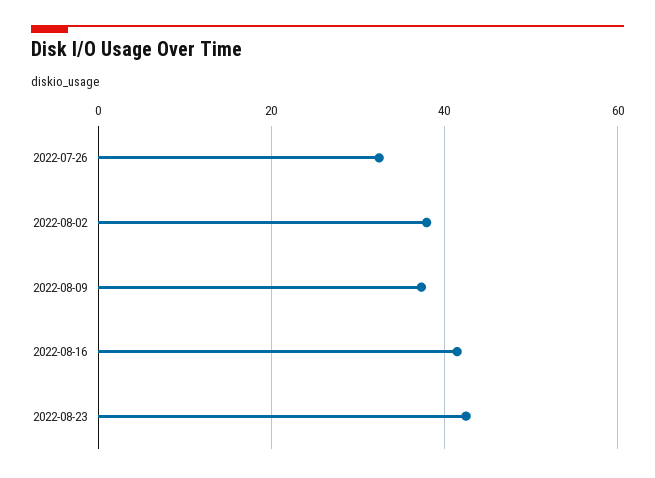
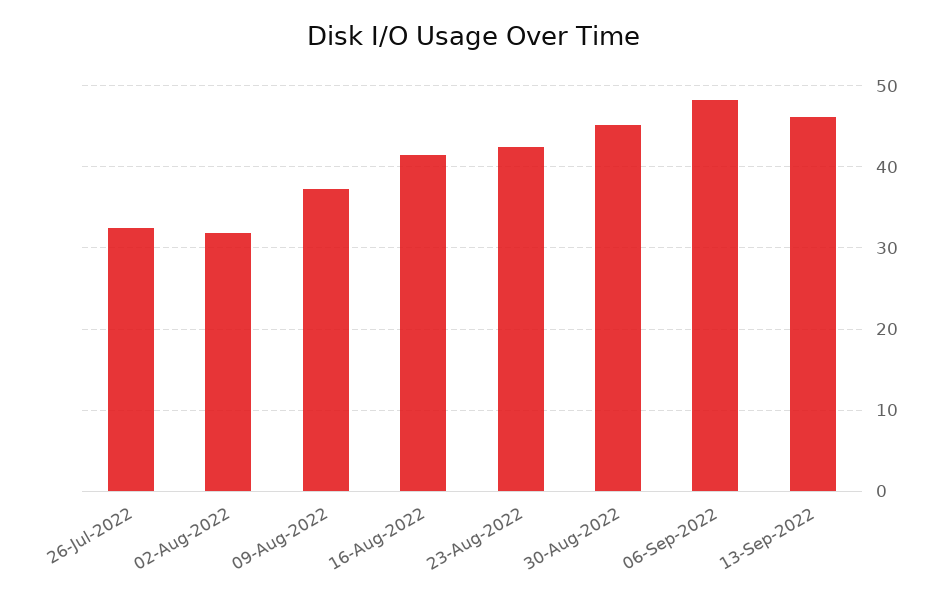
2022-08-02: 38 -> 32
30-Aug-2022: none -> 45
06-Sep-2022: none -> 48
13-Sep-2022: none -> 46

